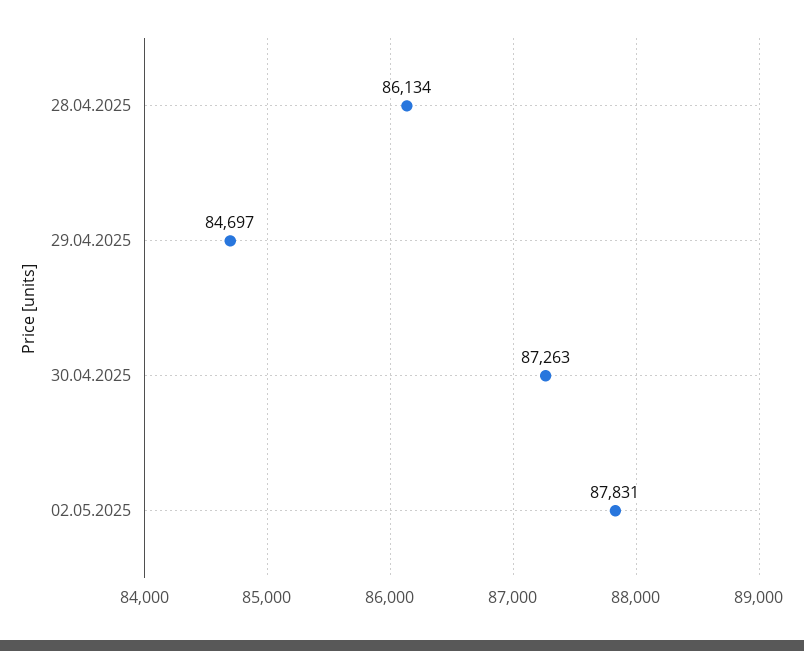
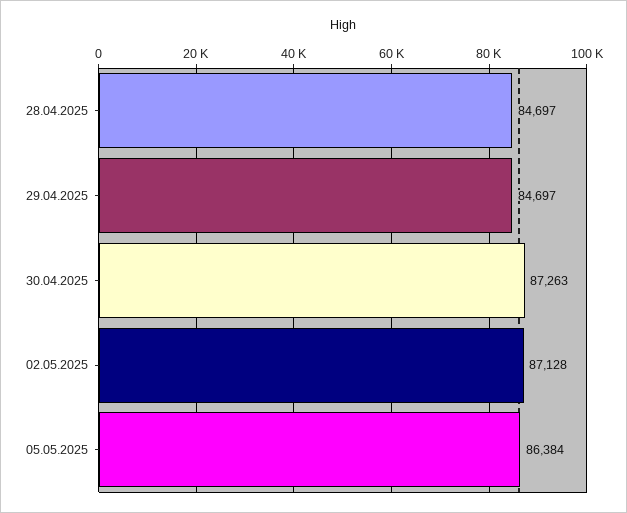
28.04.2025: 86134 -> 84697
02.05.2025: 87831 -> 87128
05.05.2025: none -> 86384

